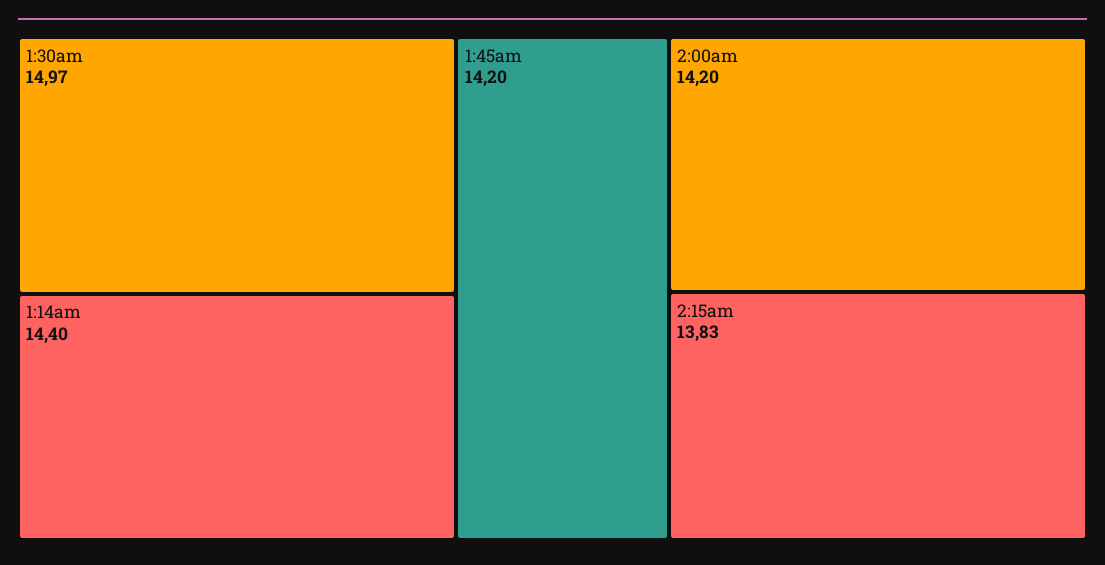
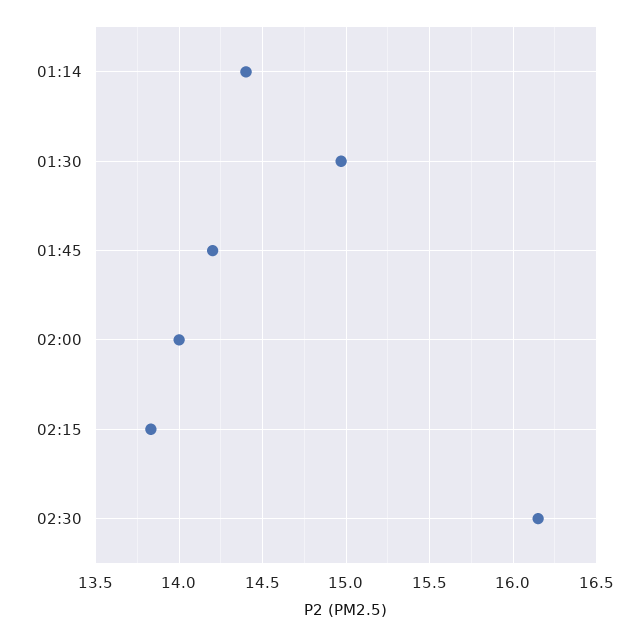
2:00am: 14.2 -> 14
02:30: none -> 16.15

